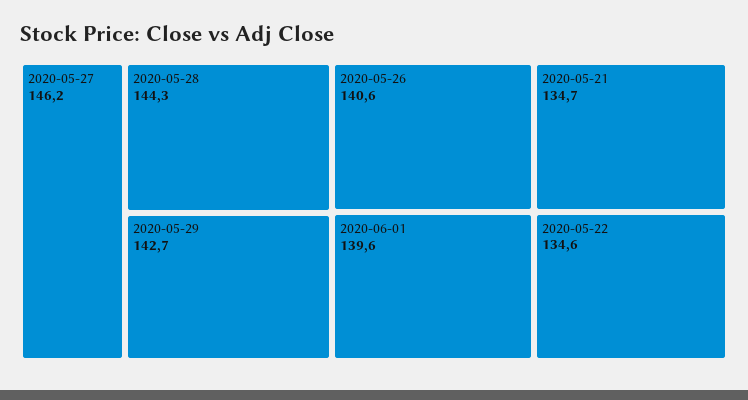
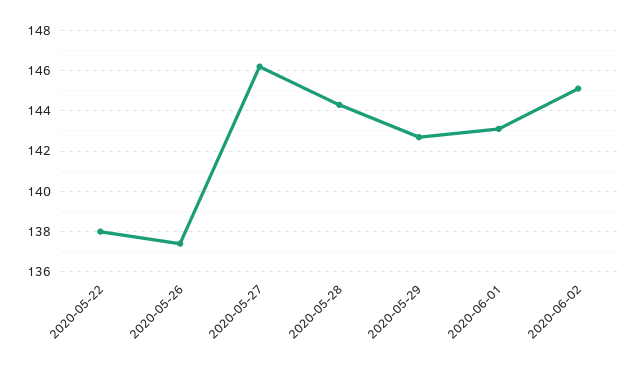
2020-05-26: 140.6 -> 137.5
2020-06-01: 139.6 -> 143
2020-05-21: 134.7 -> none
2020-05-22: 134.6 -> 138
2020-06-02: none -> 145

